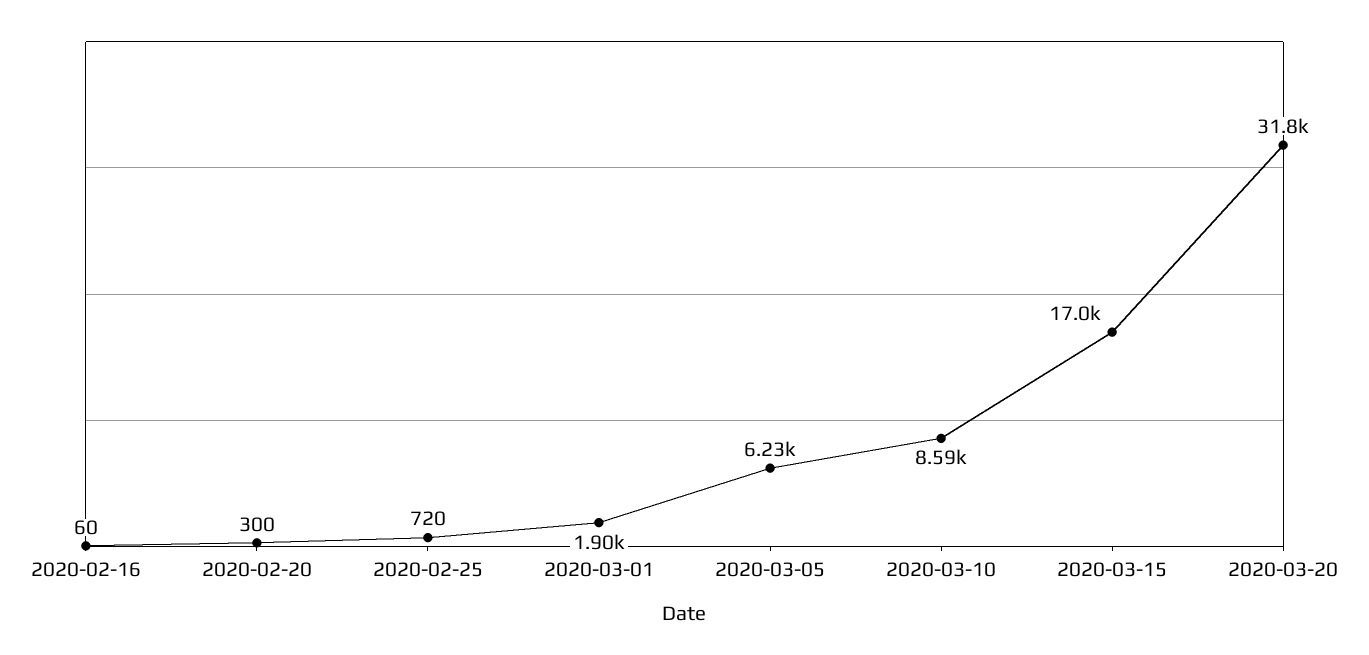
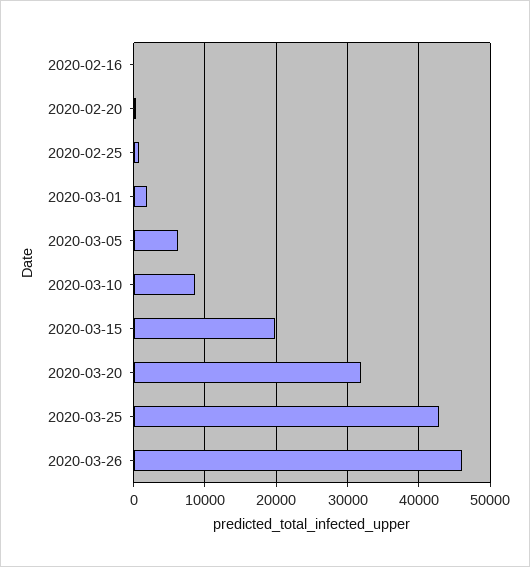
2020-03-15: 17000 -> 20000
2020-03-25: none -> 43000
2020-03-26: none -> 46000

